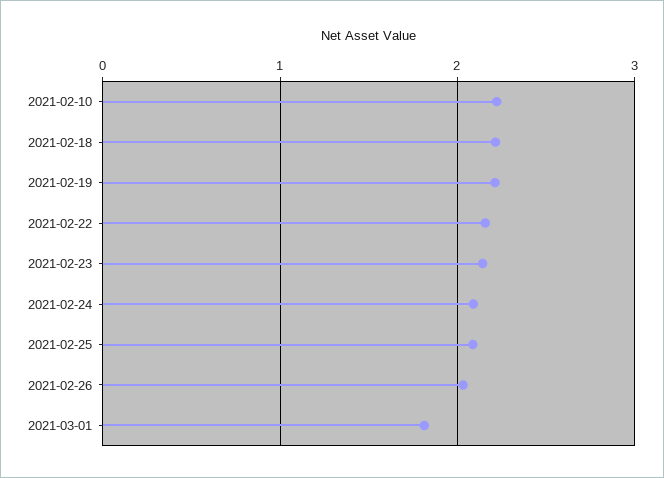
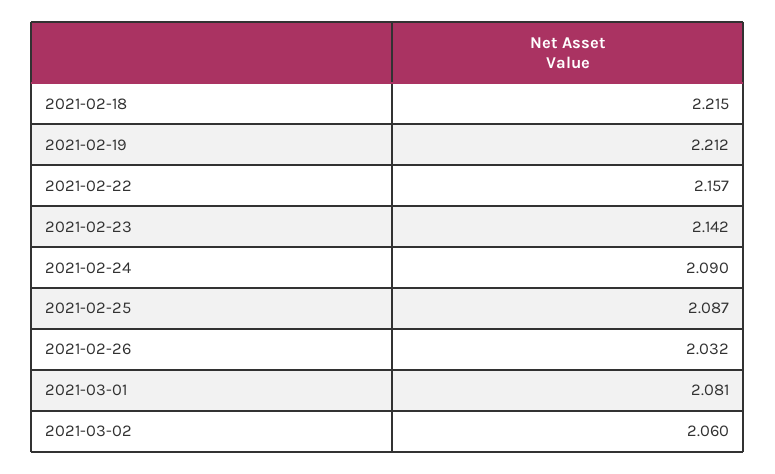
2021-02-10: 2.2 -> none
2021-03-01: 1.8 -> 2.081
2021-03-02: none -> 2.06

